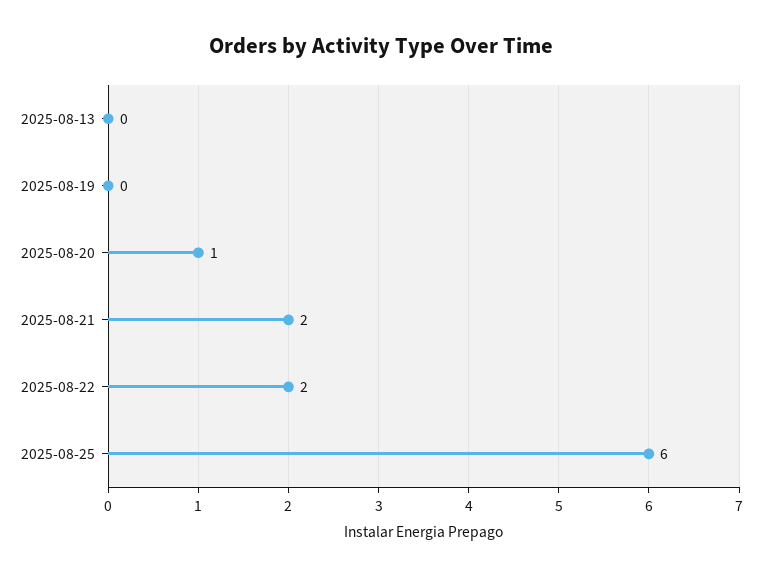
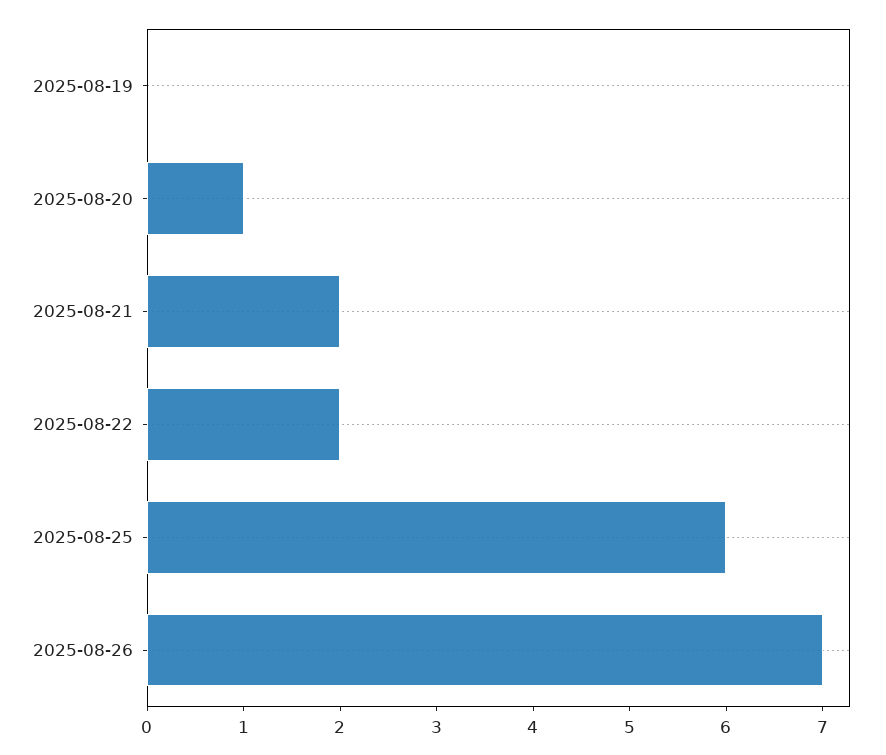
2025-08-13: 0 -> none
2025-08-26: none -> 7

